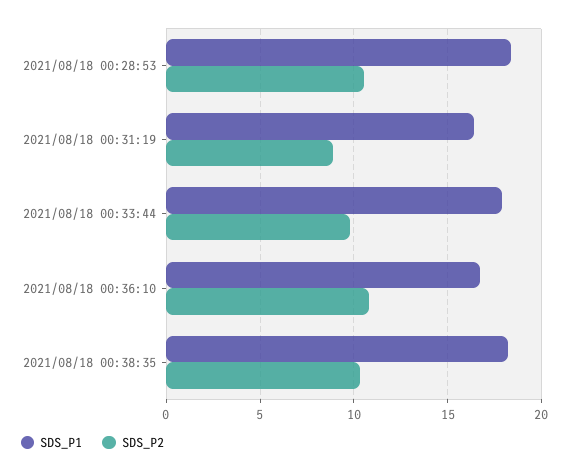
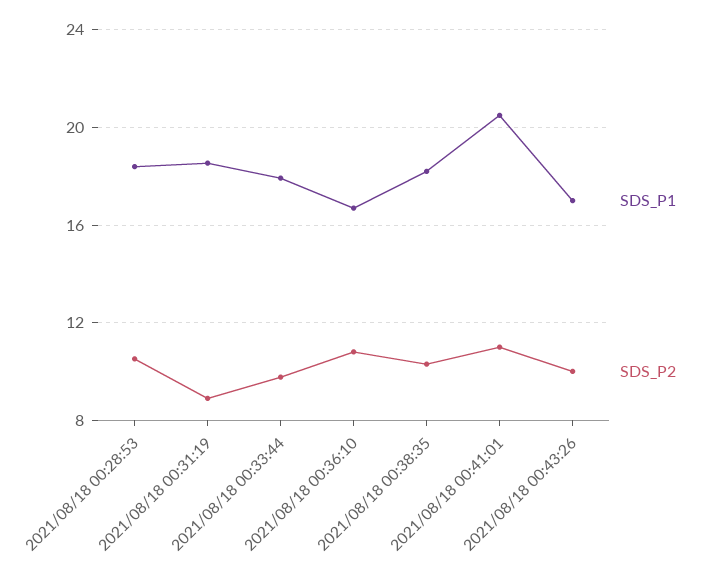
SDS_P1, 2021/08/18 00:31:19: 16.5 -> 18.5
SDS_P1, 2021/08/18 00:41:01: none -> 20.5
SDS_P2, 2021/08/18 00:41:01: none -> 11
SDS_P1, 2021/08/18 00:43:26: none -> 17
SDS_P2, 2021/08/18 00:43:26: none -> 10

